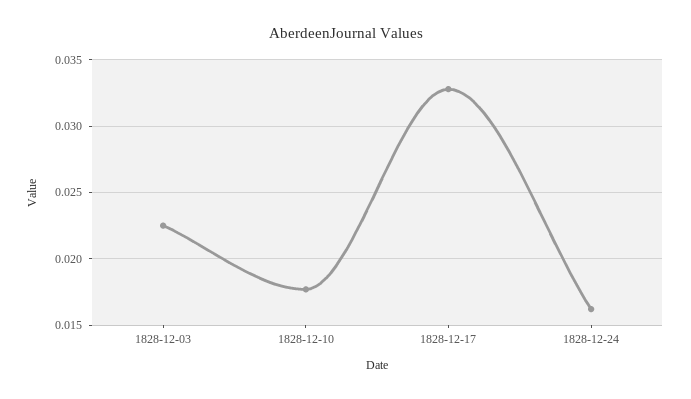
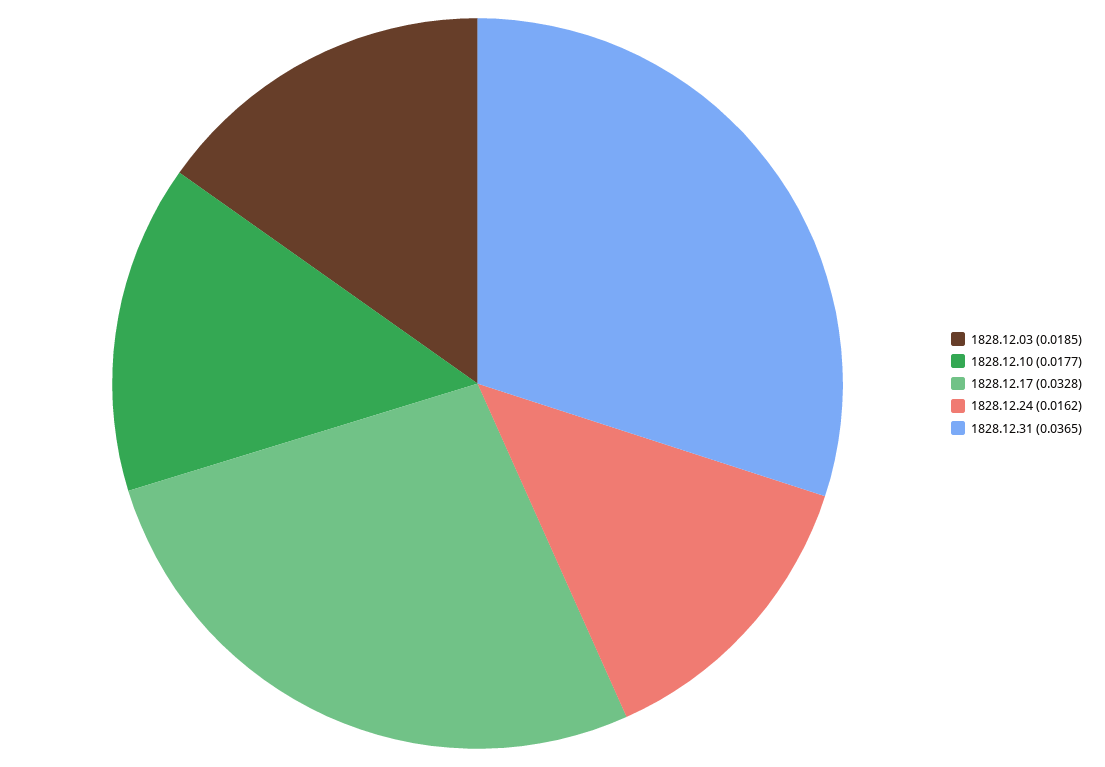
1828-12-03: 0.0225 -> 0.0185
1828.12.31: none -> 0.0365

